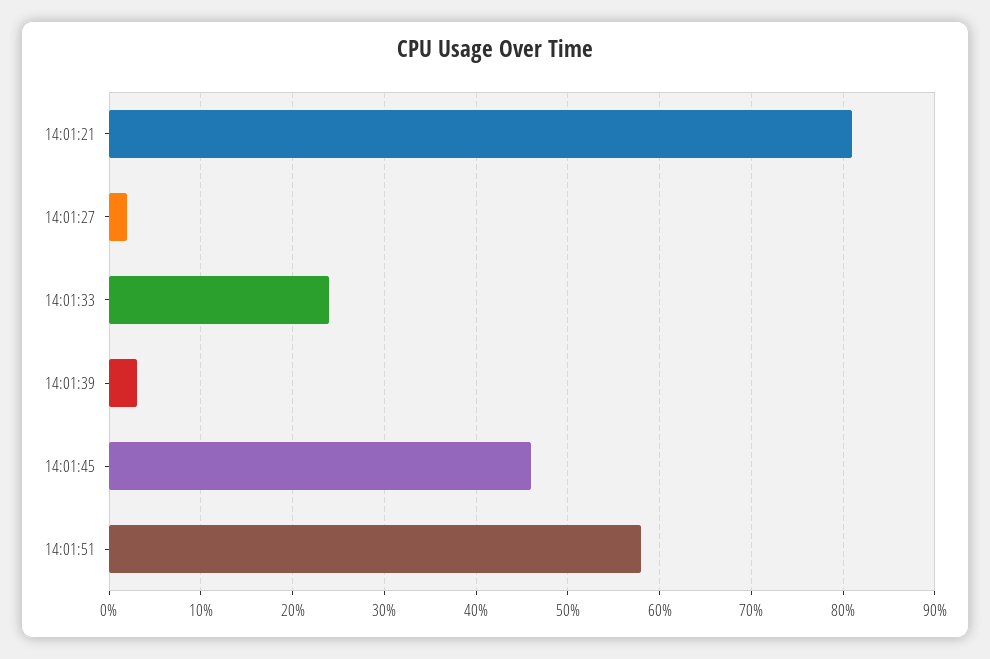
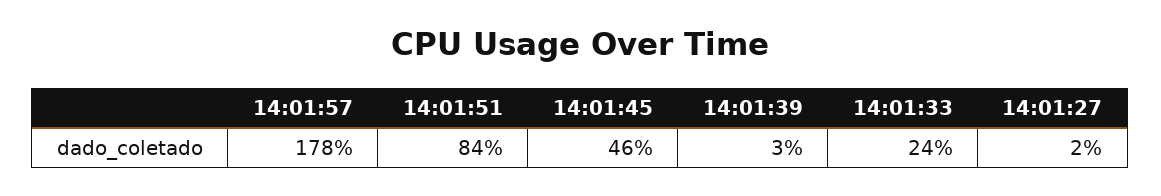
14:01:21: 81 -> none
14:01:51: 58 -> 84
14:01:57: none -> 178

